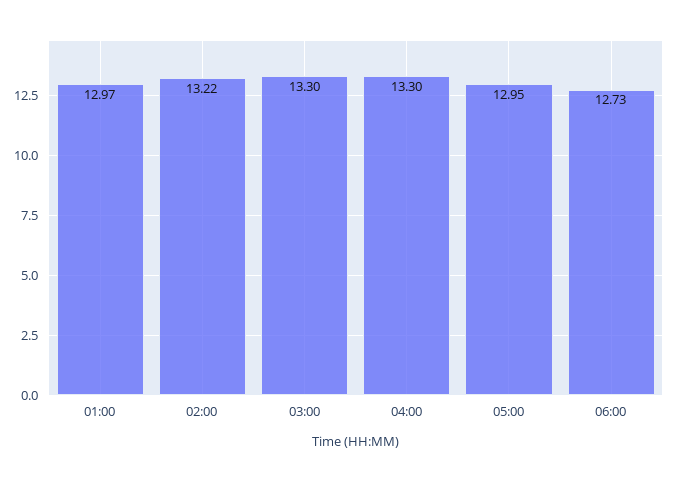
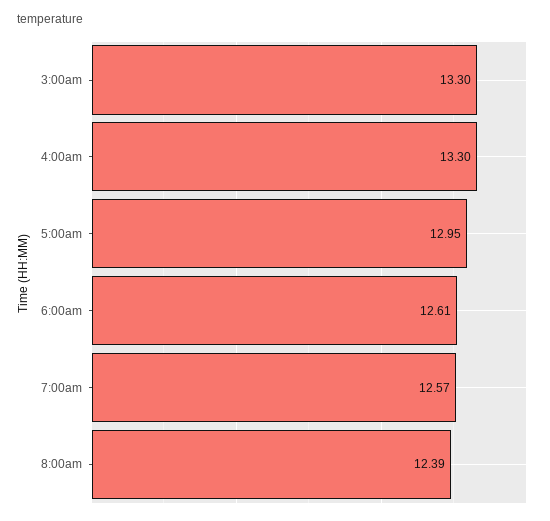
01:00: 12.97 -> none
02:00: 13.22 -> none
06:00: 12.73 -> 12.61
7:00am: none -> 12.57
8:00am: none -> 12.39

